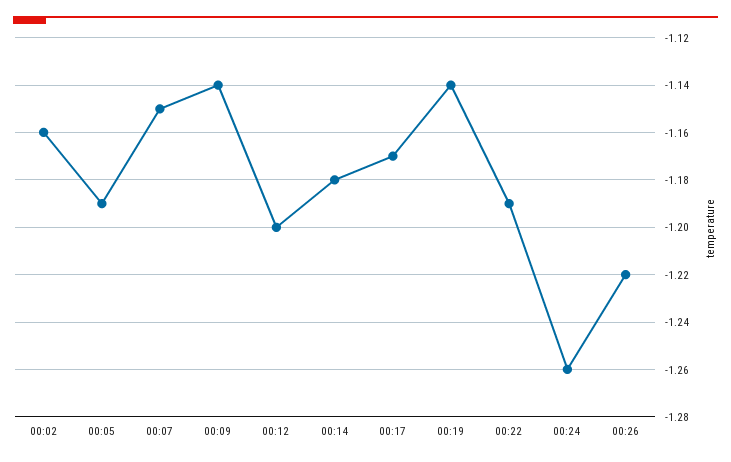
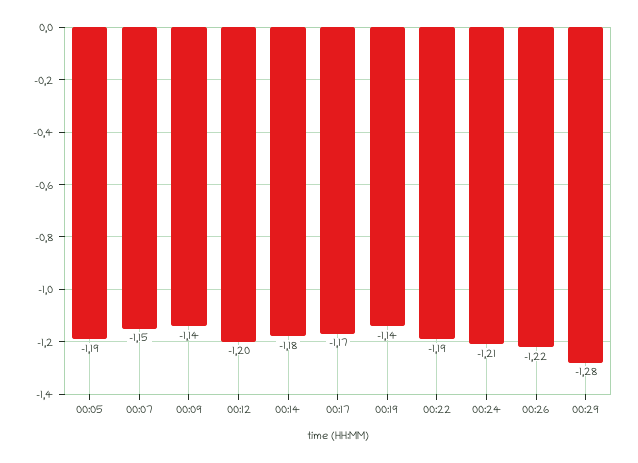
00:02: -1.16 -> none
00:24: -1.26 -> -1.21
00:29: none -> -1.28

